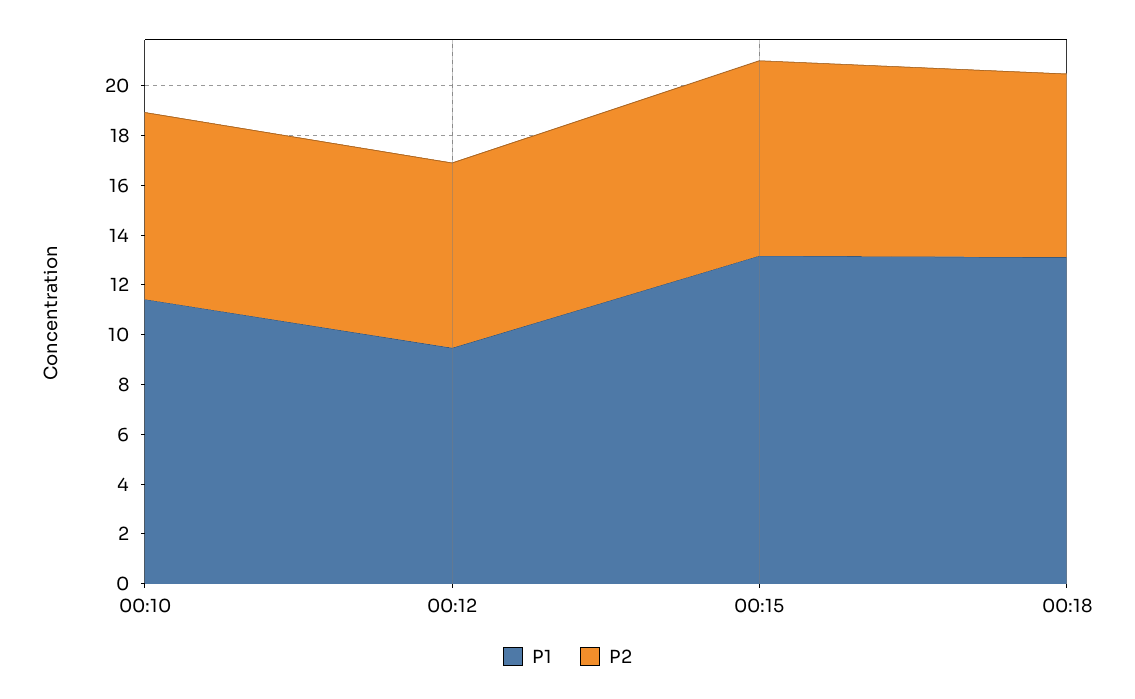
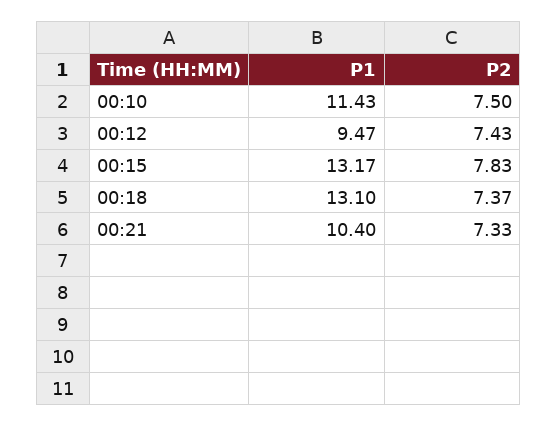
P1, 00:21: none -> 10.4
P2, 00:21: none -> 7.33

